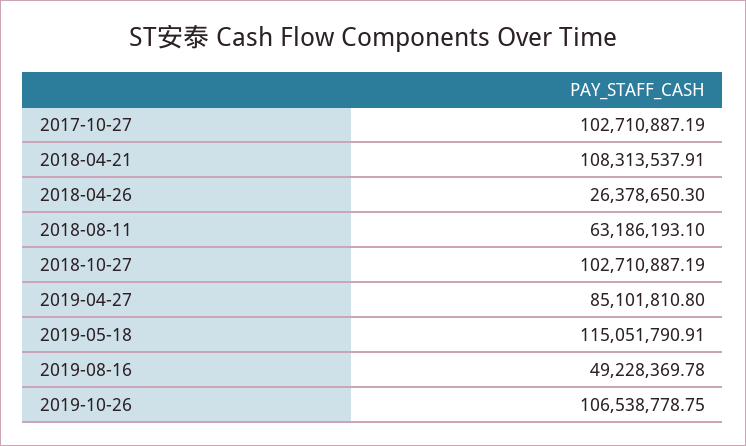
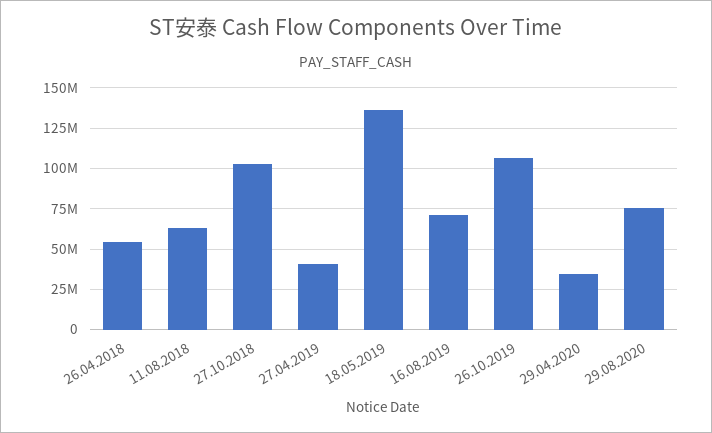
2017-10-27: 102710887.19 -> none
2018-04-21: 108313537.91 -> none
2018-04-26: 26378650.3 -> 55000000
2019-04-27: 85101810.8 -> 40000000
2019-05-18: 115051790.91 -> 135000000
2019-08-16: 49228369.78 -> 70000000
29.04.2020: none -> 35000000
29.08.2020: none -> 75000000

